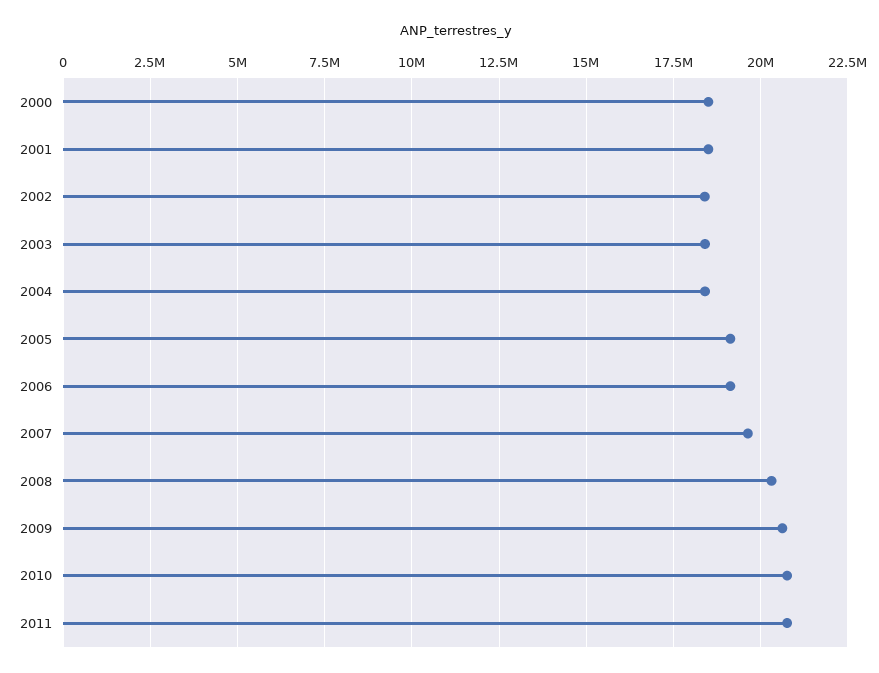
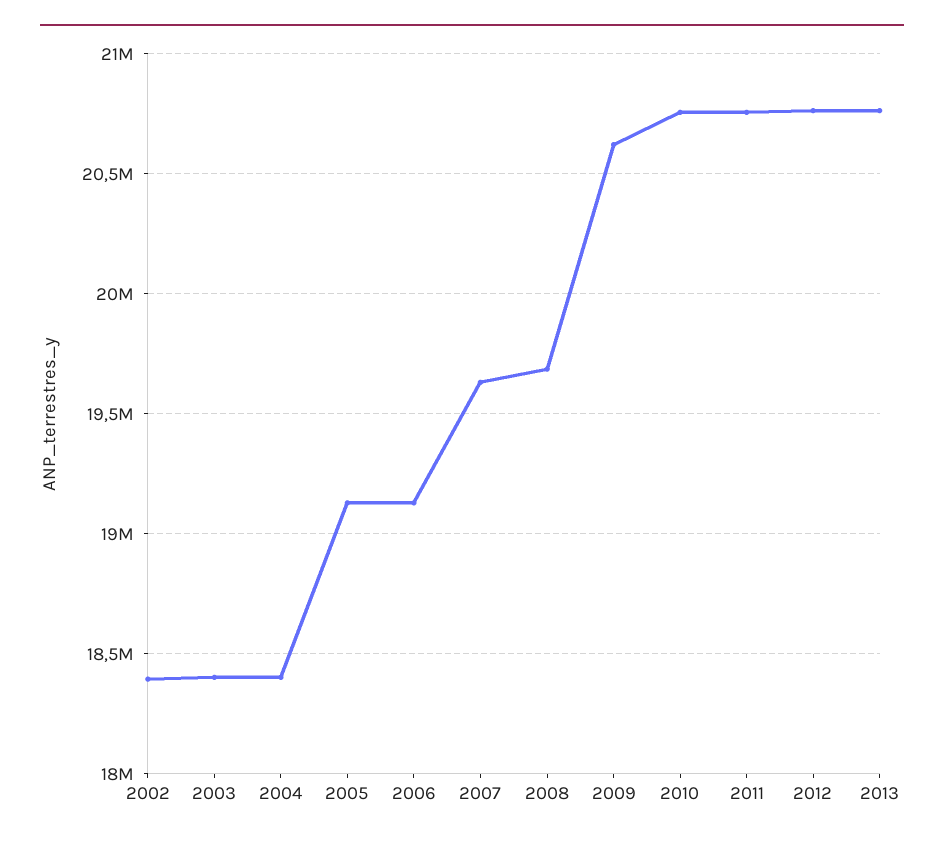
2000: 18500000 -> none
2001: 18500000 -> none
2008: 20250000 -> 19700000
2012: none -> 20750000
2013: none -> 20750000

